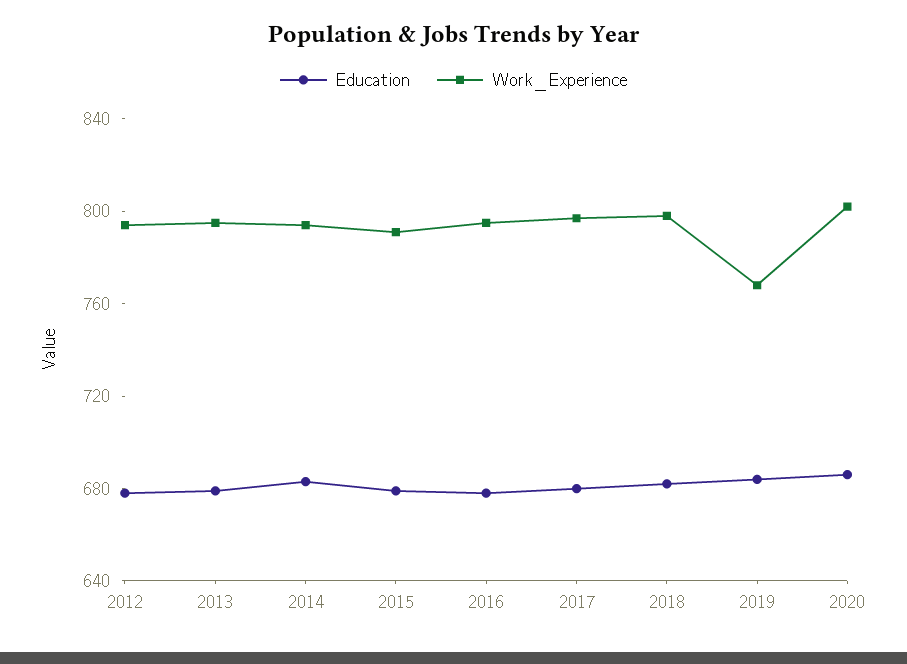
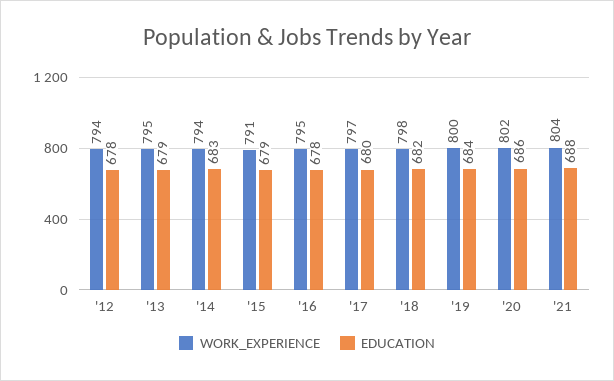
Work_Experience, 2019: 770 -> 800
Work_Experience, '21: none -> 804
Education, '21: none -> 688

